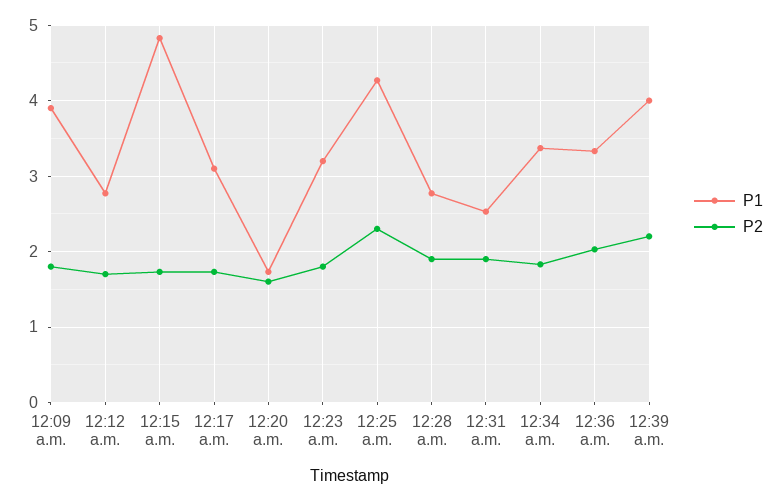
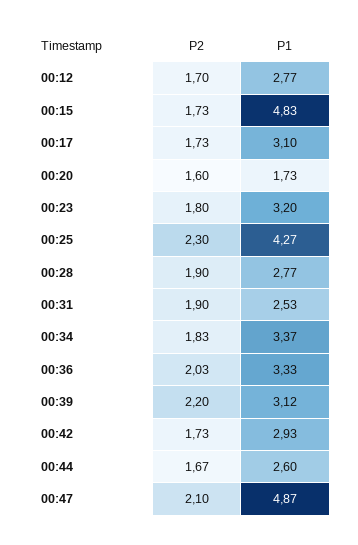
P1, 12:09 a.m.: 3.9 -> none
P2, 12:09 a.m.: 1.8 -> none
P1, 12:39 a.m.: 4 -> 3.12
P2, 00:42: none -> 1.73
P1, 00:42: none -> 2.93
P2, 00:44: none -> 1.67
P1, 00:44: none -> 2.6
P2, 00:47: none -> 2.1
P1, 00:47: none -> 4.87

